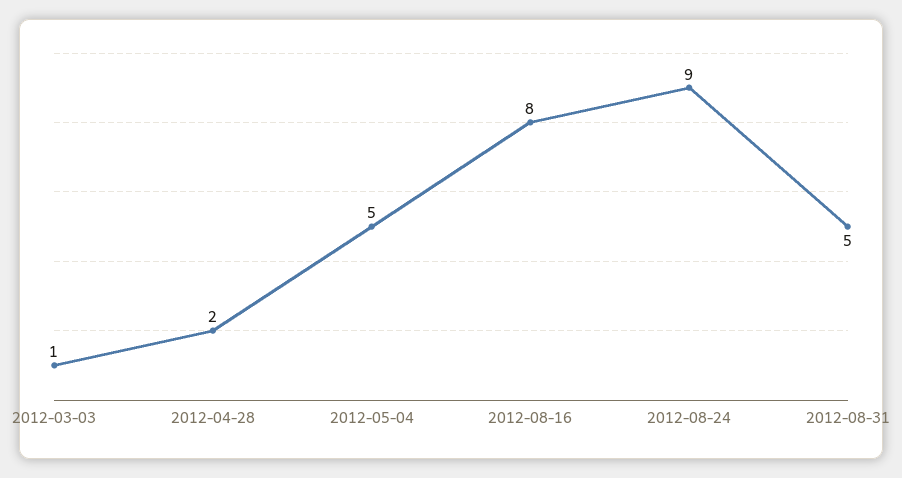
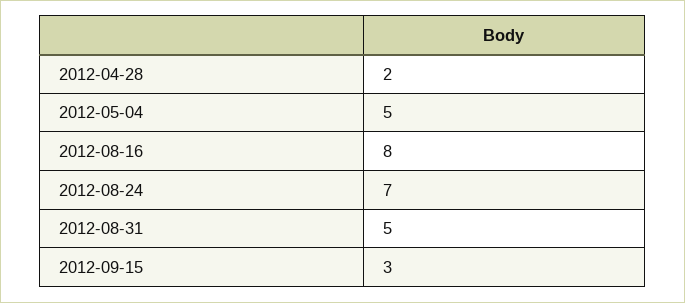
2012-03-03: 1 -> none
2012-08-24: 9 -> 7
2012-09-15: none -> 3

